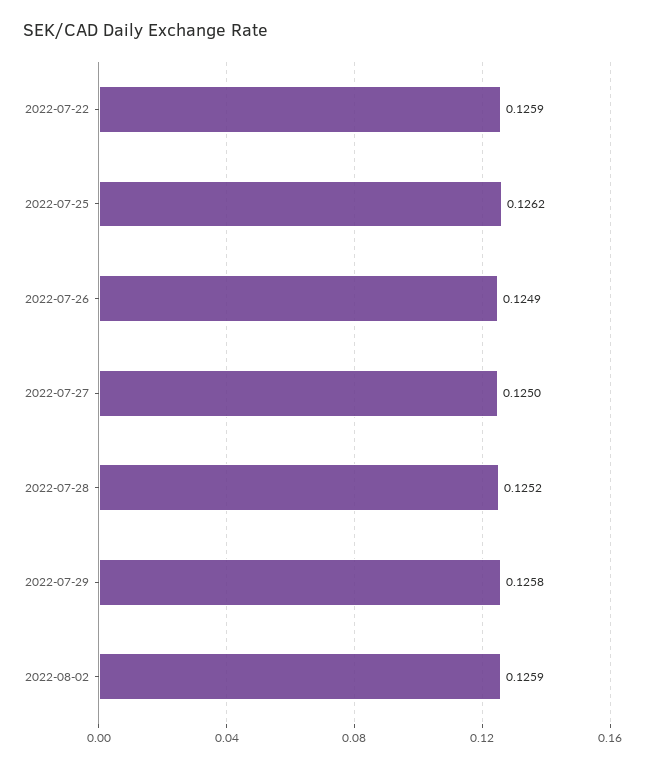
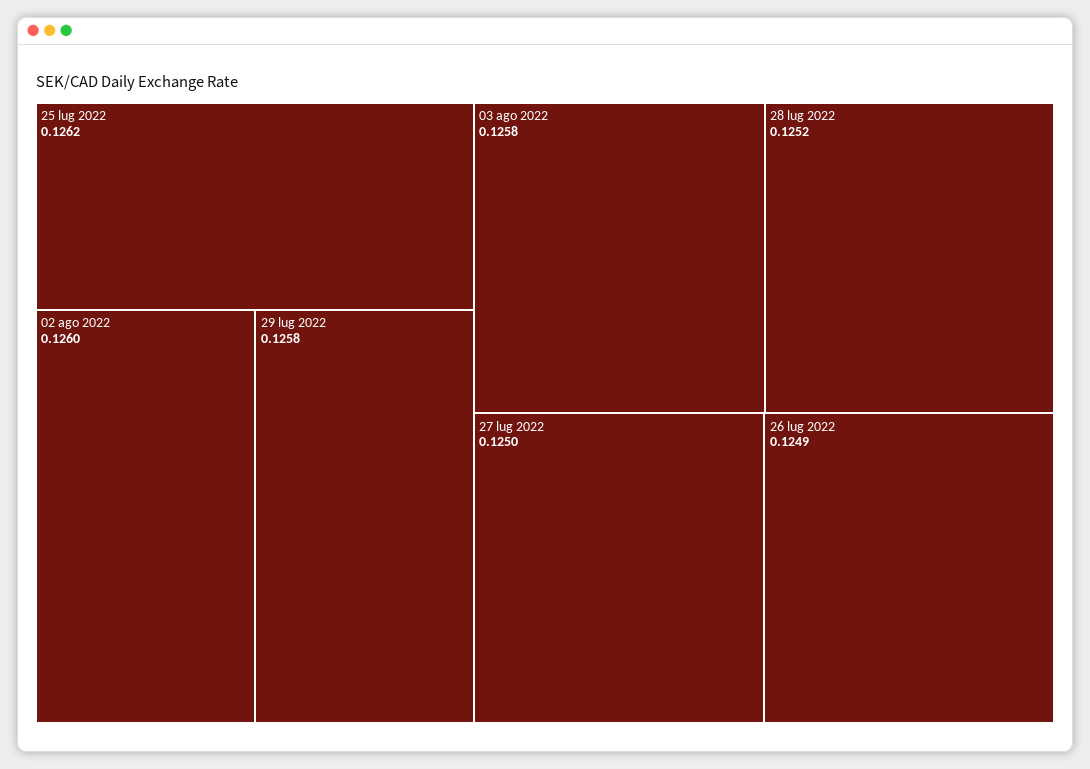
2022-07-22: 0.1259 -> none
2022-08-02: 0.1259 -> 0.126
03 ago 2022: none -> 0.1258

